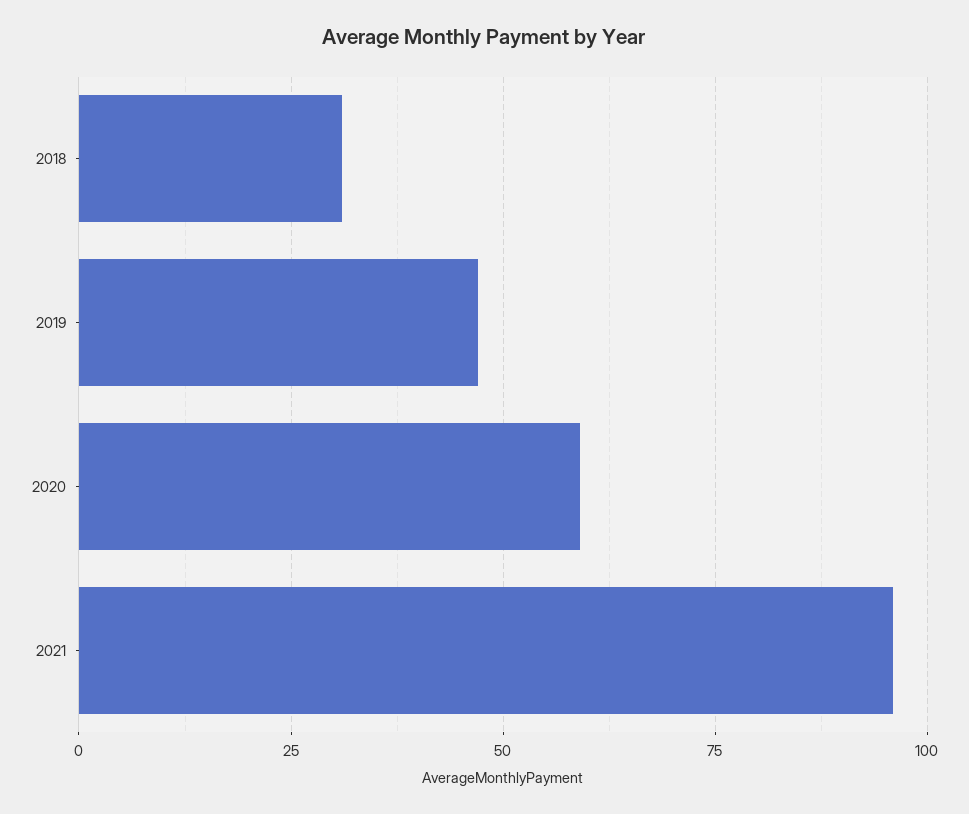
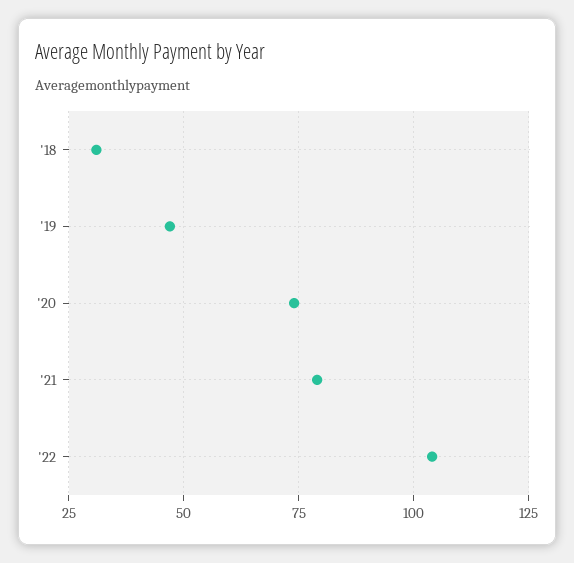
2020: 60 -> 75
2021: 95 -> 80
'22: none -> 105

